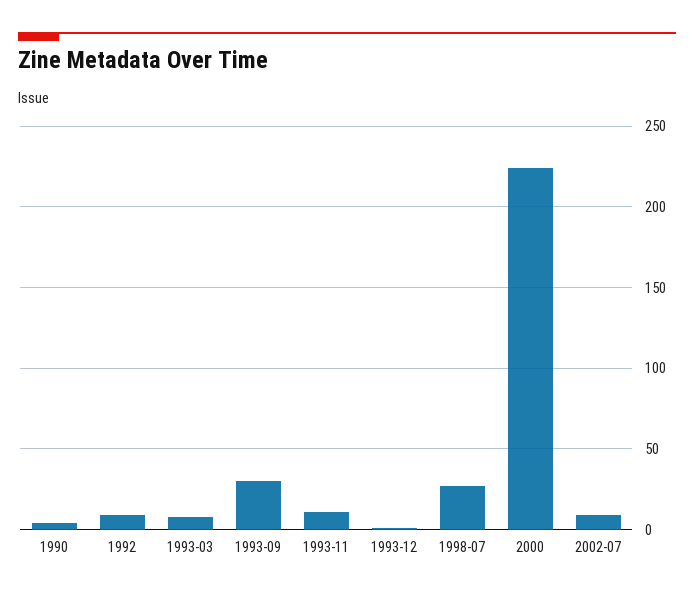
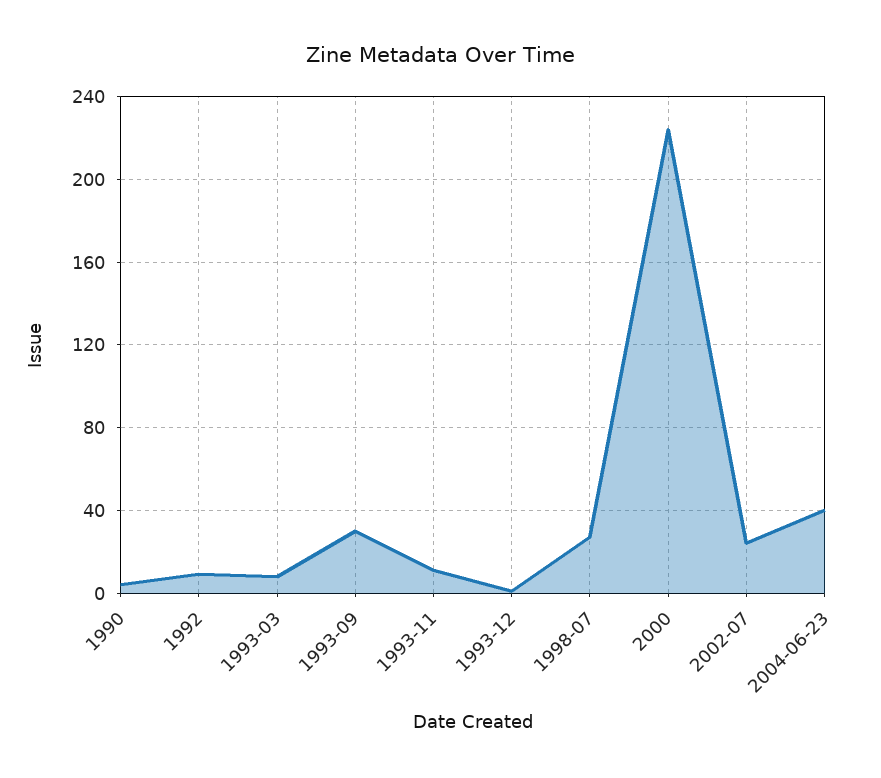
2002-07: 10 -> 25
2004-06-23: none -> 40

